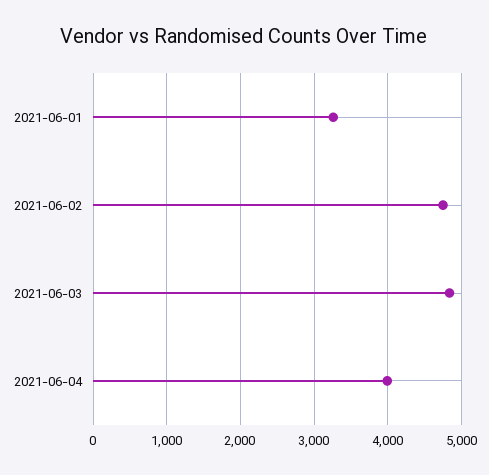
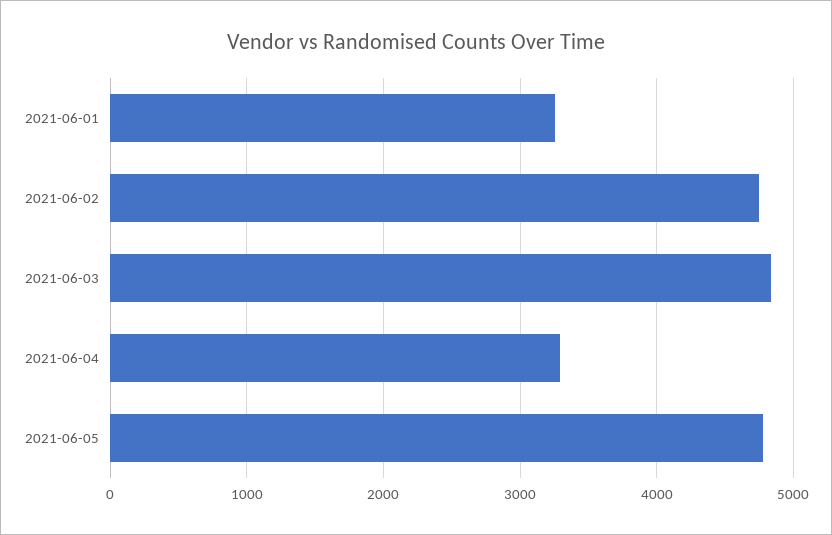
2021-06-04: 4000 -> 3300
2021-06-05: none -> 4800

